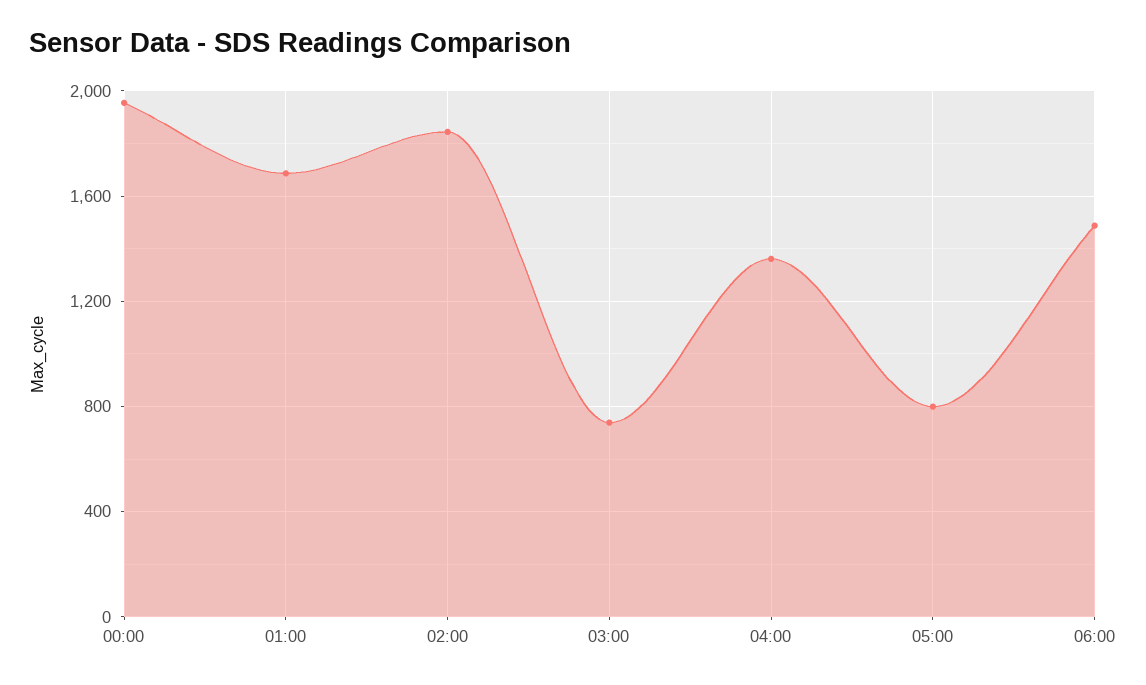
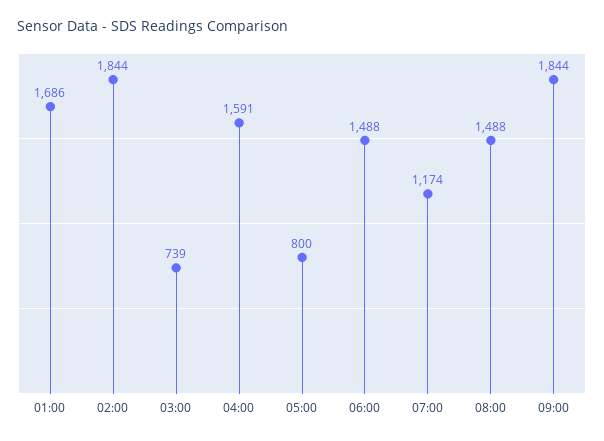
00:00: 1950 -> none
04:00: 1350 -> 1591
07:00: none -> 1174
08:00: none -> 1488
09:00: none -> 1844

